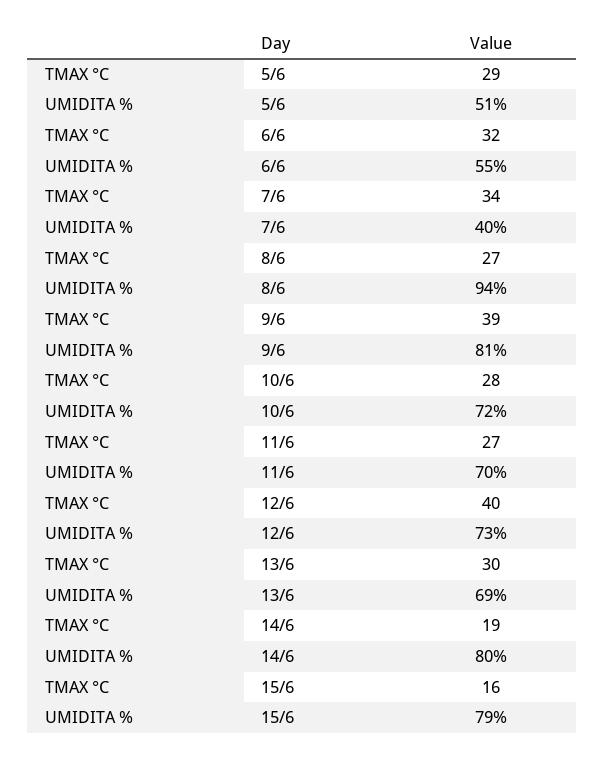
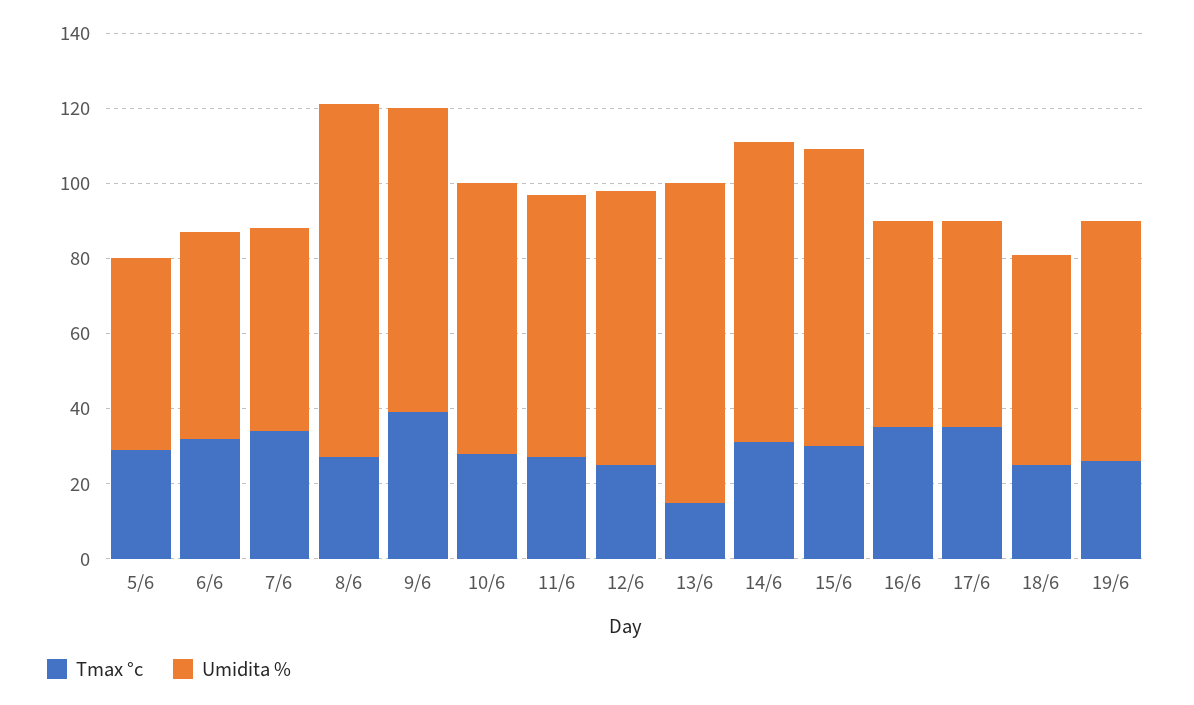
UMIDITA %, 7/6: 40 -> 55
TMAX °C, 12/6: 40 -> 25
TMAX °C, 13/6: 30 -> 15
UMIDITA %, 13/6: 69 -> 85
TMAX °C, 14/6: 19 -> 30
TMAX °C, 15/6: 16 -> 30
TMAX °C, 16/6: none -> 35
UMIDITA %, 16/6: none -> 55
TMAX °C, 17/6: none -> 35
UMIDITA %, 17/6: none -> 55
TMAX °C, 18/6: none -> 25
UMIDITA %, 18/6: none -> 55
TMAX °C, 19/6: none -> 25
UMIDITA %, 19/6: none -> 65

